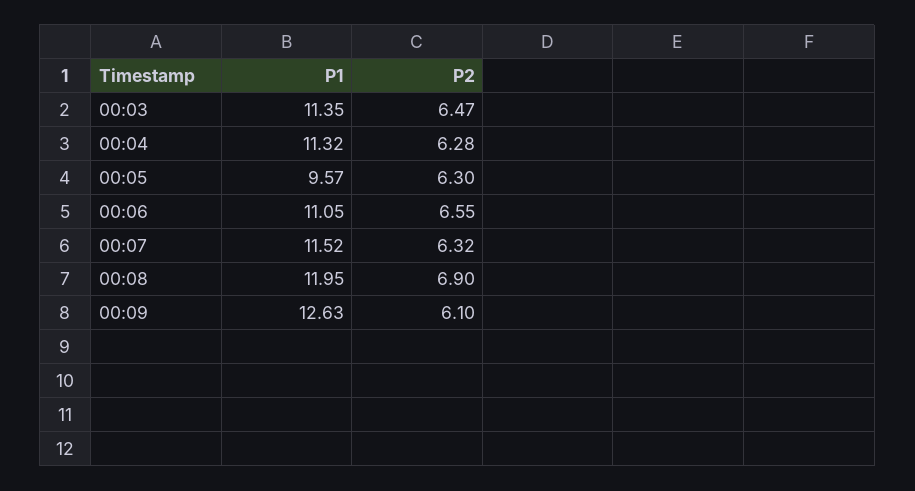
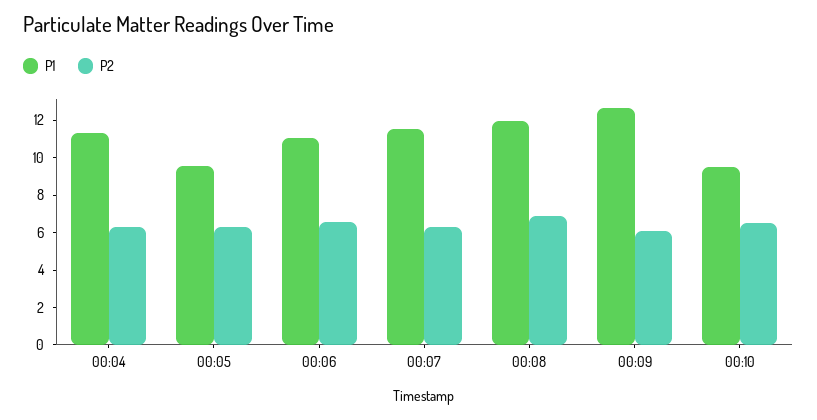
P1, 00:03: 11.35 -> none
P2, 00:03: 6.47 -> none
P1, 00:10: none -> 9.5
P2, 00:10: none -> 6.5

